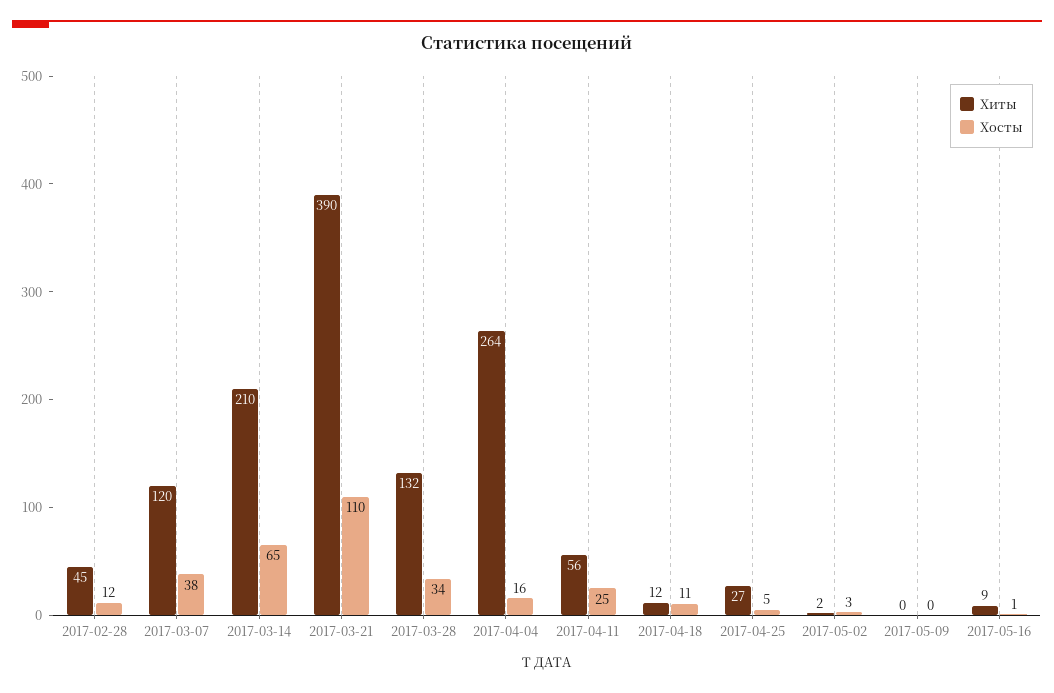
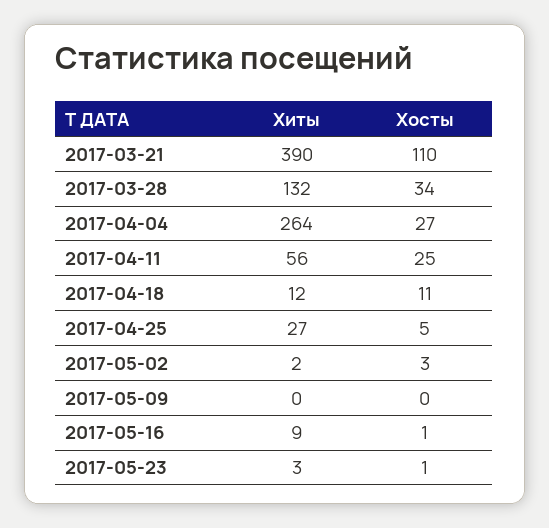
Хиты, 2017-02-28: 45 -> none
Хосты, 2017-02-28: 12 -> none
Хиты, 2017-03-07: 120 -> none
Хосты, 2017-03-07: 38 -> none
Хиты, 2017-03-14: 210 -> none
Хосты, 2017-03-14: 65 -> none
Хосты, 2017-04-04: 16 -> 27
Хиты, 2017-05-23: none -> 3
Хосты, 2017-05-23: none -> 1

